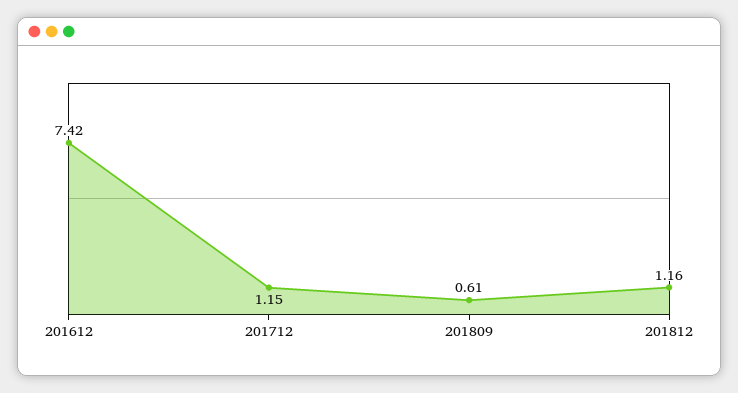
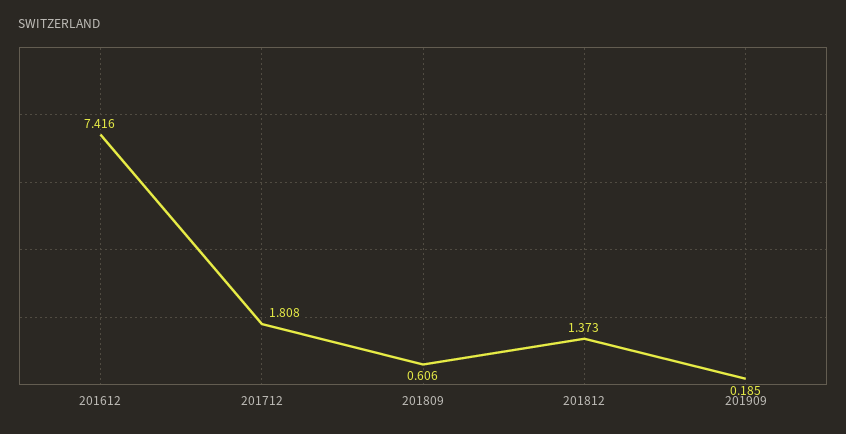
201712: 1.15 -> 1.808
201812: 1.16 -> 1.373
201909: none -> 0.185

